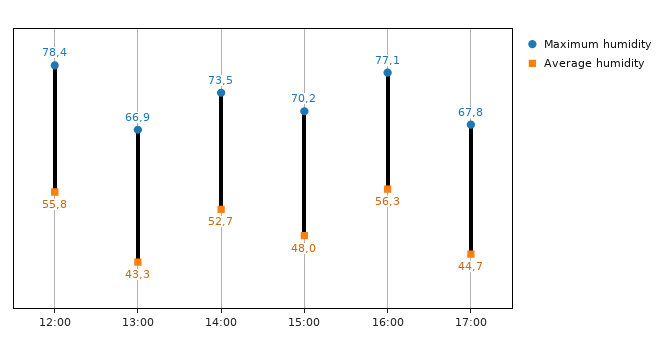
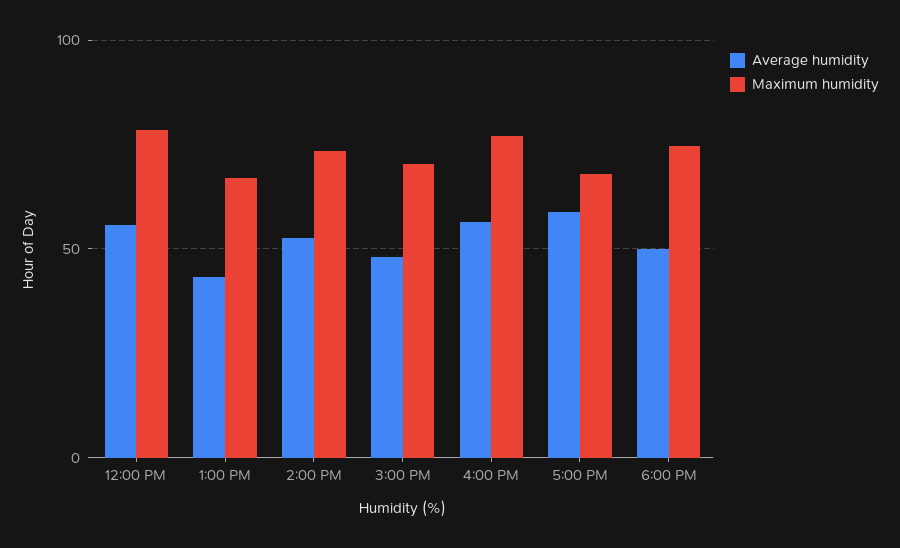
Average humidity, 17:00: 44.7 -> 60
Average humidity, 6:00 PM: none -> 50
Maximum humidity, 6:00 PM: none -> 75

